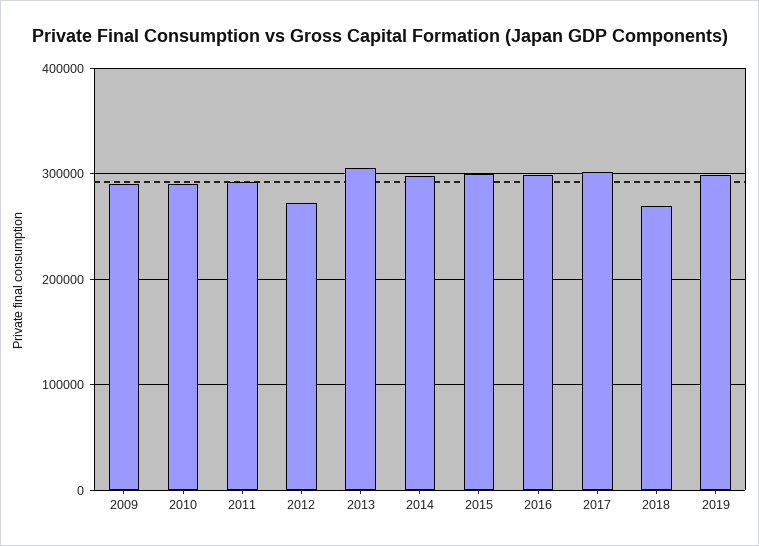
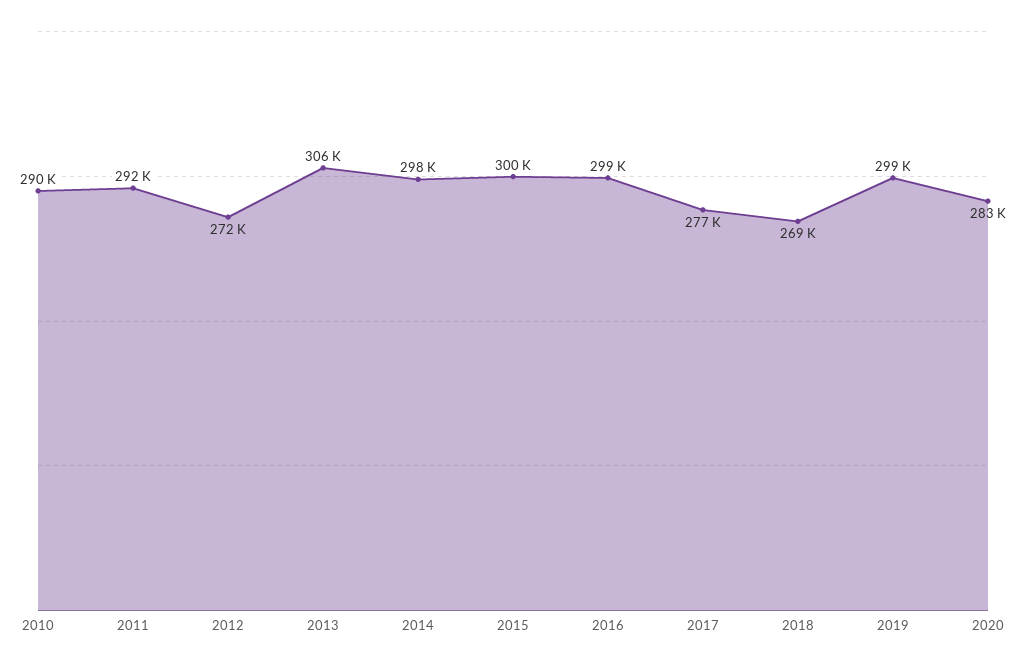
2009: 290000 -> none
2017: 300000 -> 277000
2020: none -> 283000

